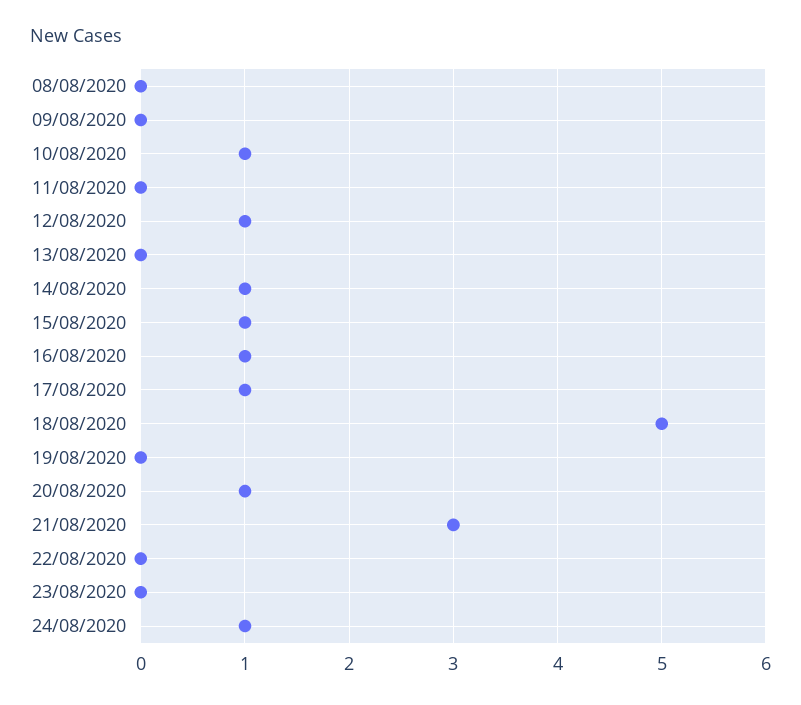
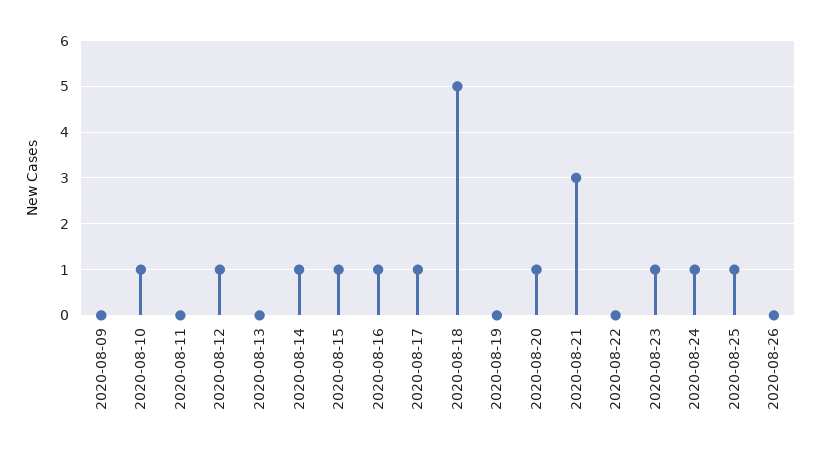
08/08/2020: 0 -> none
23/08/2020: 0 -> 1
2020-08-25: none -> 1
2020-08-26: none -> 0

